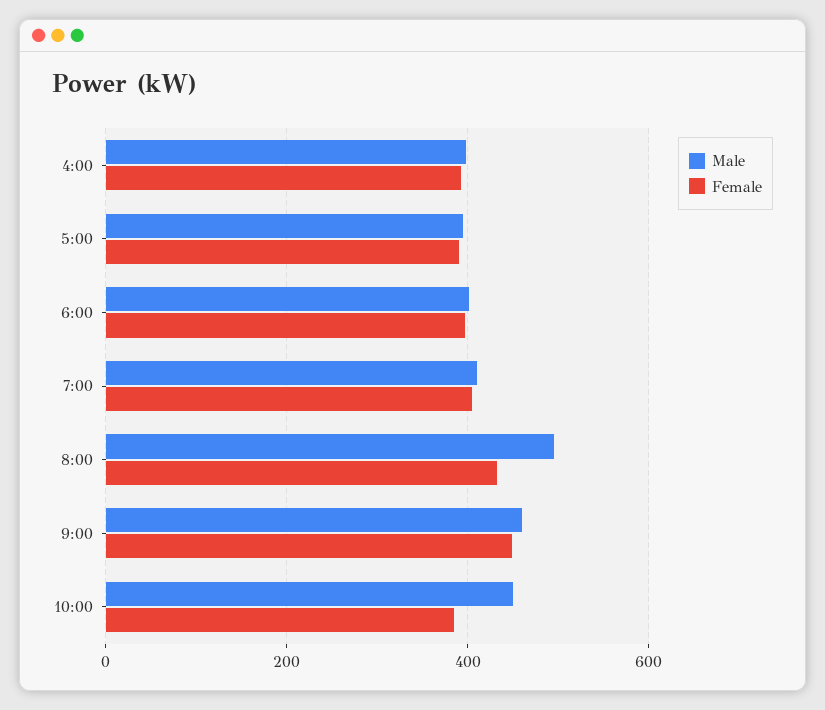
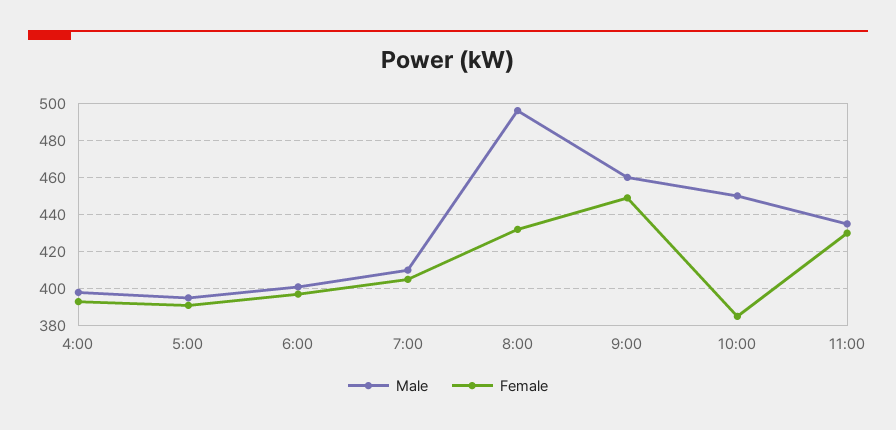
Male, 11:00: none -> 435
Female, 11:00: none -> 430

